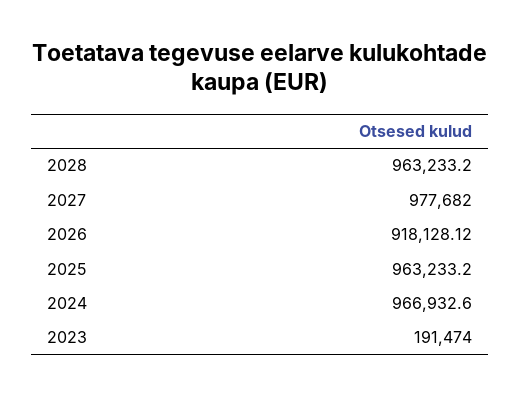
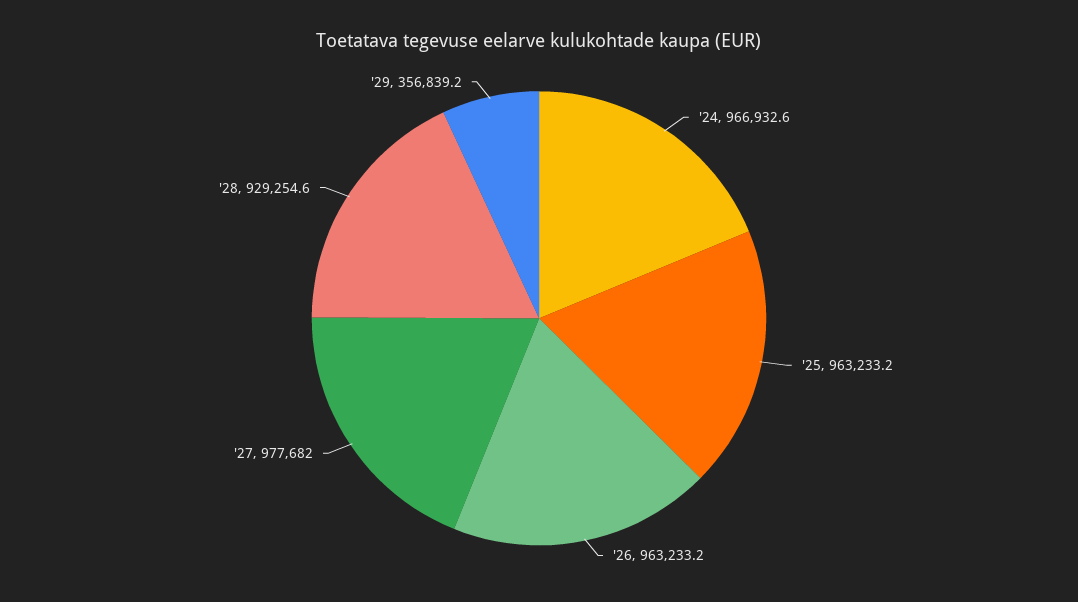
2028: 963233.2 -> 929254.6
2026: 918128.12 -> 963233.2
2023: 191474 -> none
'29: none -> 356839.2

